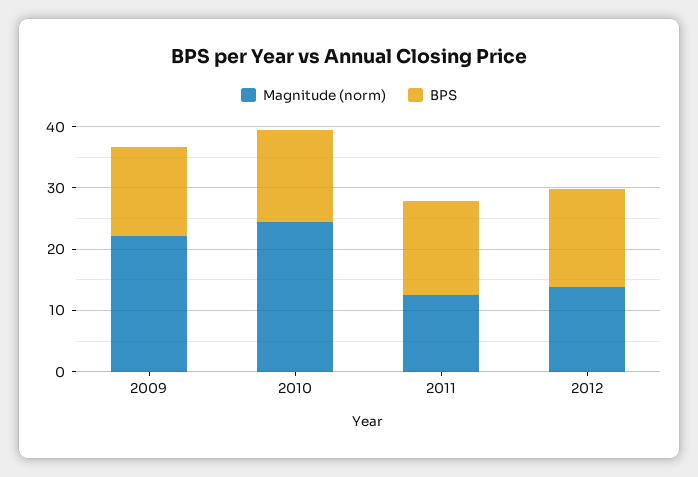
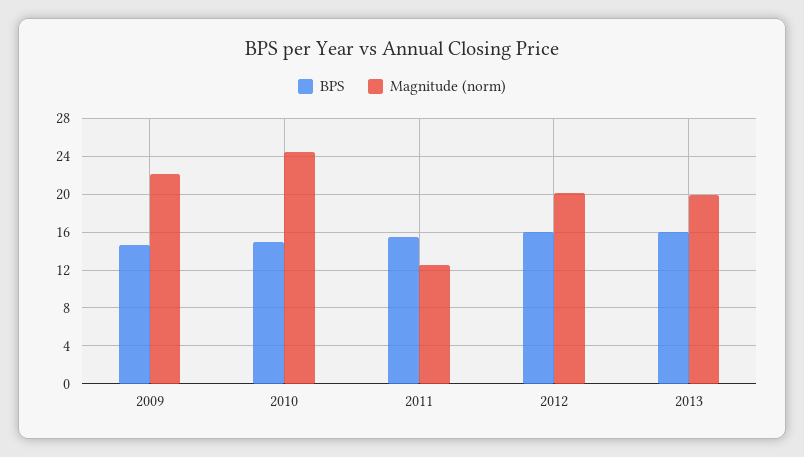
Magnitude (norm), 2012: 14 -> 20
BPS, 2013: none -> 16
Magnitude (norm), 2013: none -> 20

